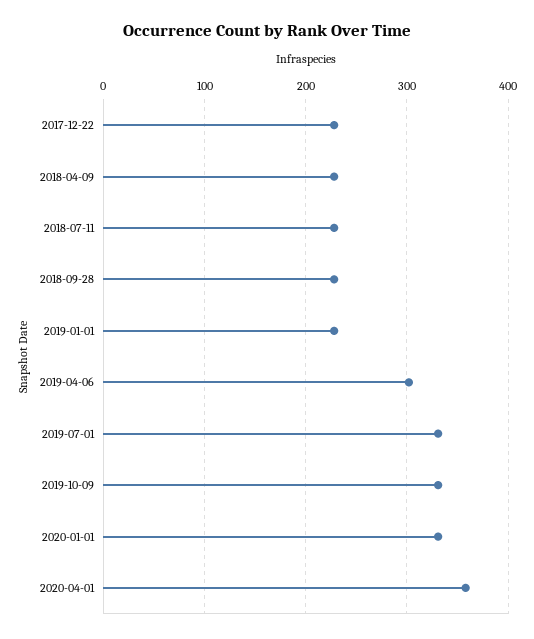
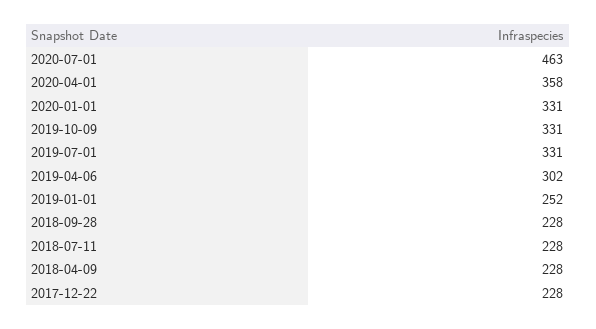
2019-01-01: 230 -> 252
2020-07-01: none -> 463

